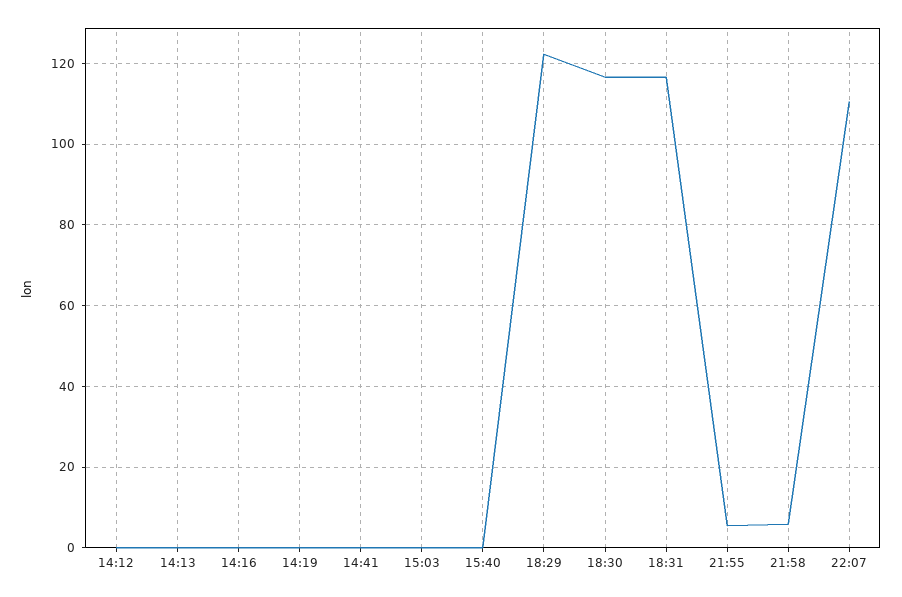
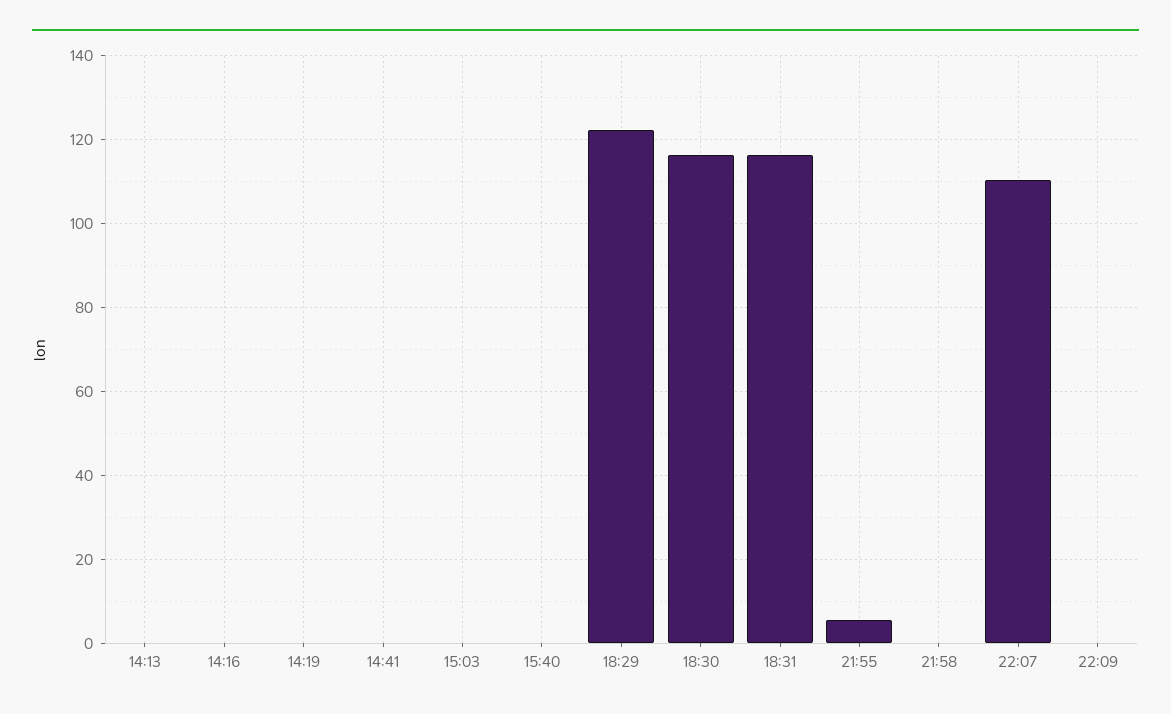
14:12: 0 -> none
21:58: 6 -> 0
22:09: none -> 0

